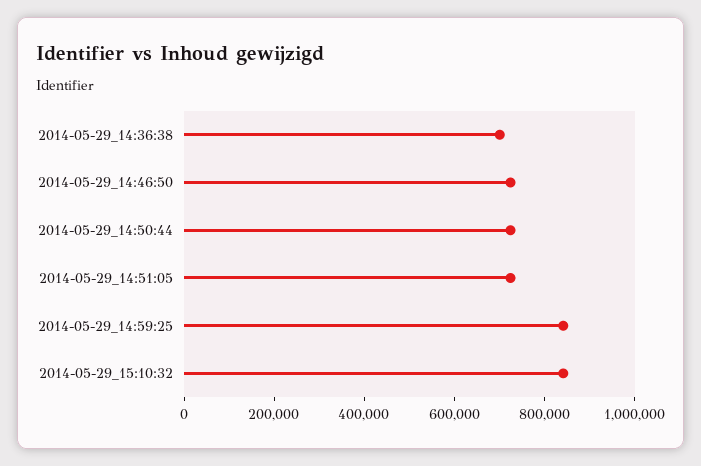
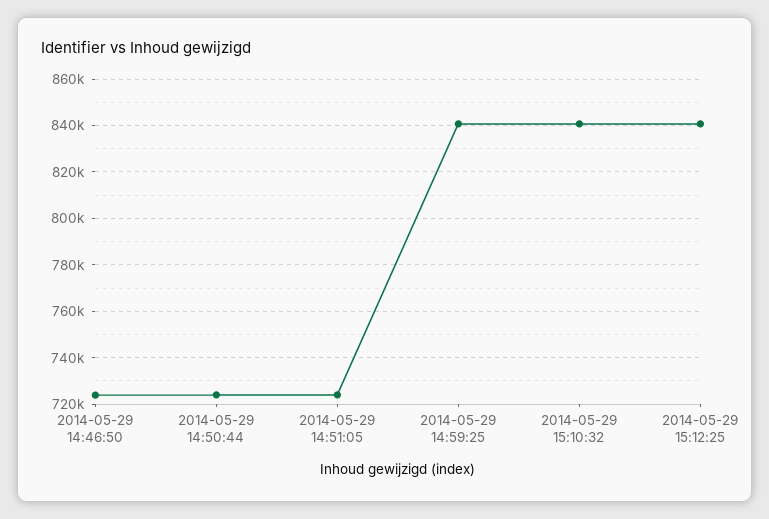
2014-05-29_14:36:38: 700000 -> none
2014-05-29 15:12:25: none -> 840000

